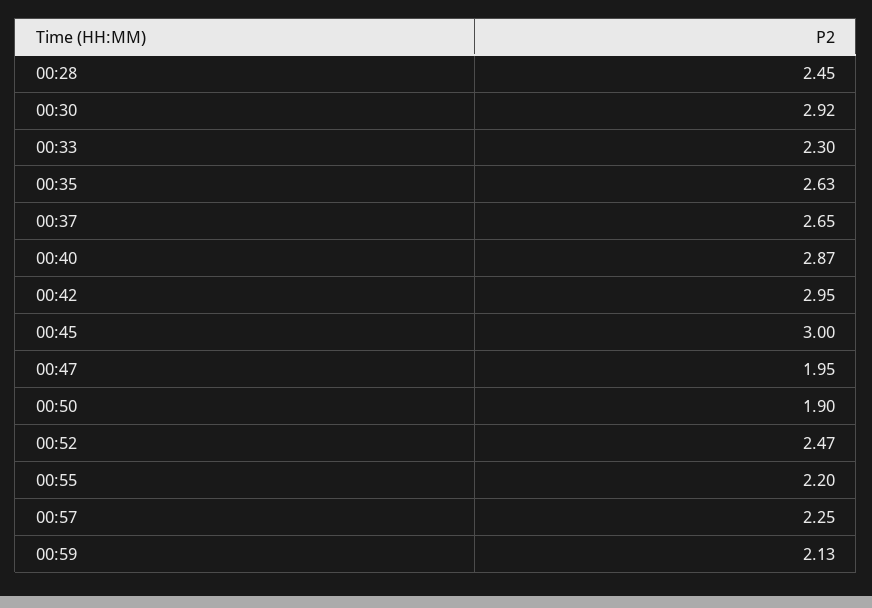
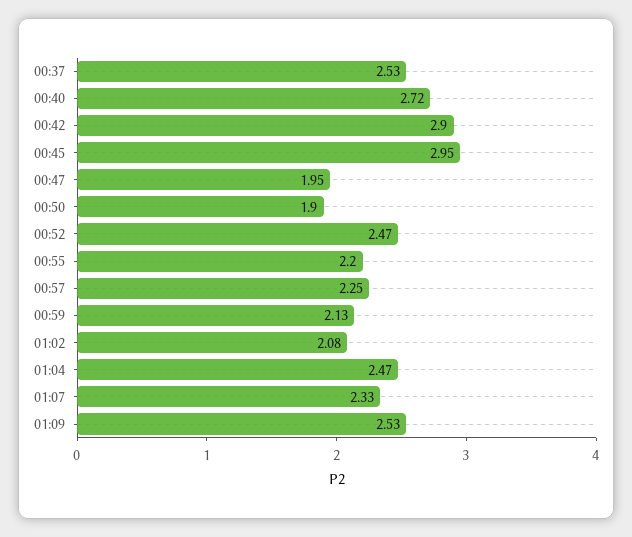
00:28: 2.45 -> none
00:30: 2.92 -> none
00:33: 2.3 -> none
00:35: 2.63 -> none
00:37: 2.65 -> 2.53
00:40: 2.87 -> 2.72
00:42: 2.95 -> 2.9
00:45: 3 -> 2.95
01:02: none -> 2.08
01:04: none -> 2.47
01:07: none -> 2.33
01:09: none -> 2.53

